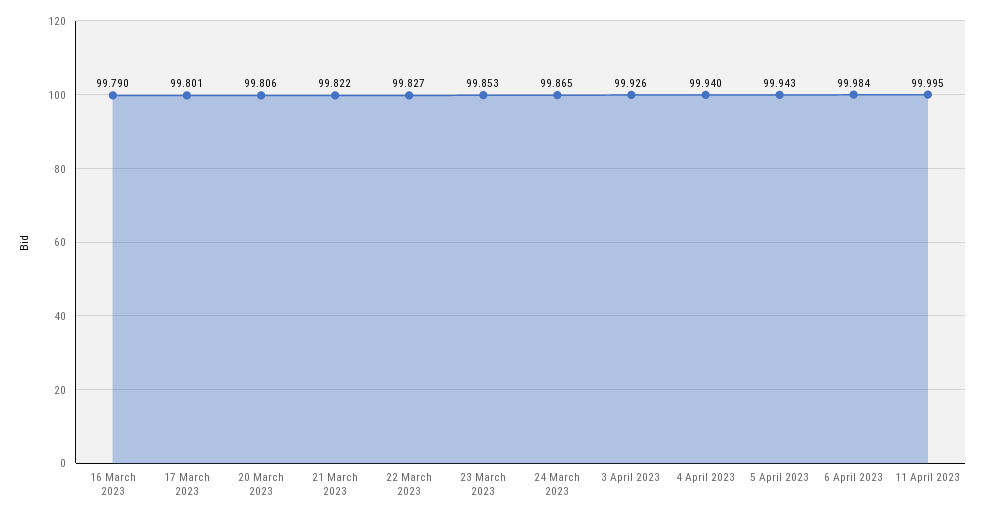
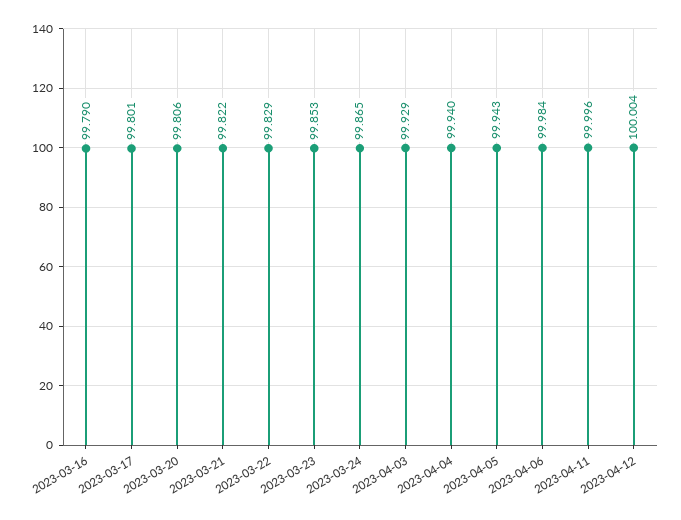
22 March 2023: 99.827 -> 99.829
3 April 2023: 99.926 -> 99.929
11 April 2023: 99.995 -> 99.996
2023-04-12: none -> 100.004

